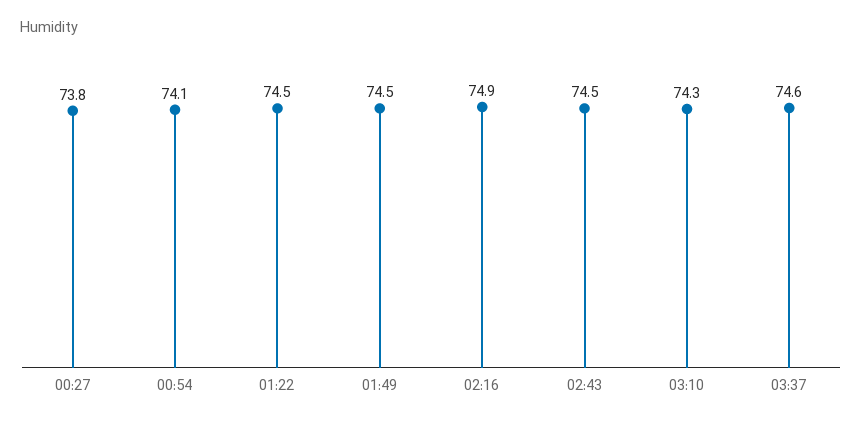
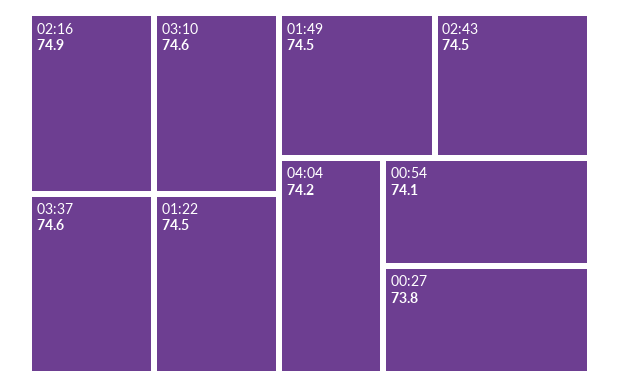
03:10: 74.3 -> 74.6
04:04: none -> 74.2

